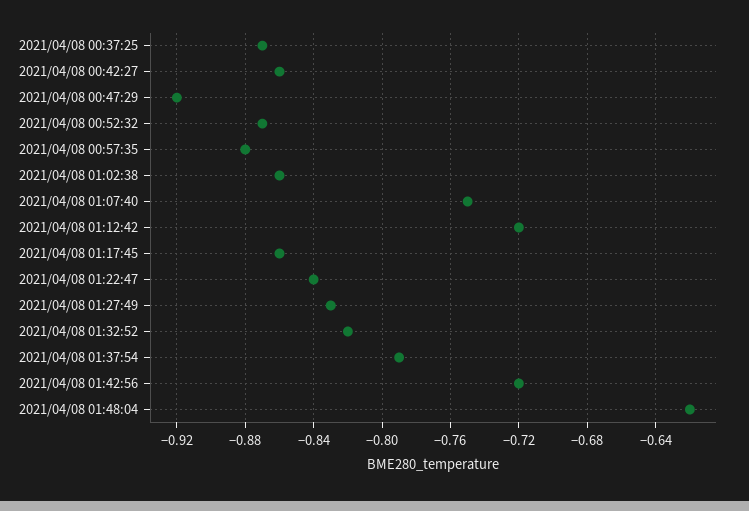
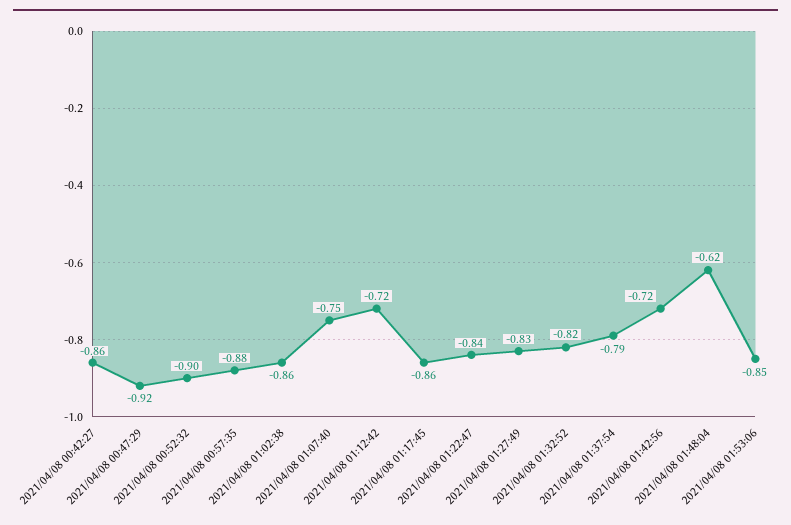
2021/04/08 00:37:25: -0.87 -> none
2021/04/08 00:52:32: -0.87 -> -0.9
2021/04/08 01:53:06: none -> -0.85

